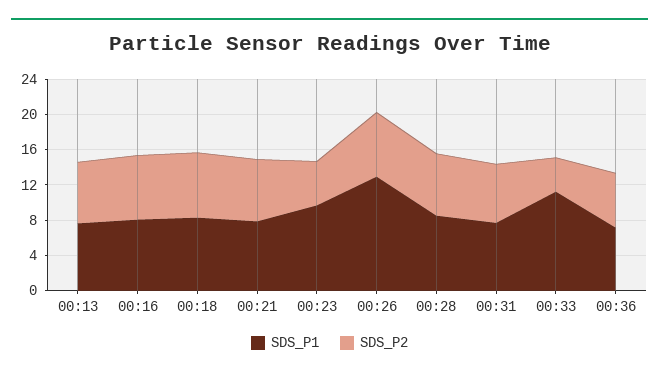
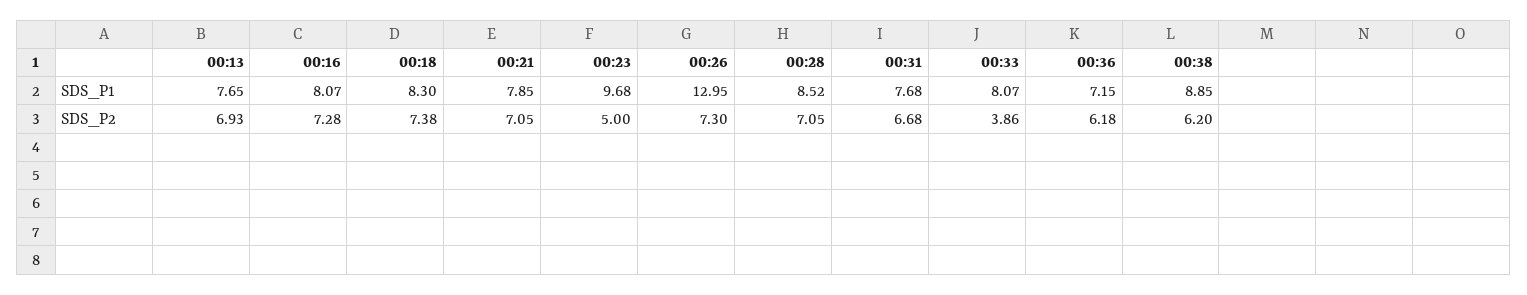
SDS_P1, 00:33: 11 -> 8.07
SDS_P1, 00:38: none -> 8.85
SDS_P2, 00:38: none -> 6.2

